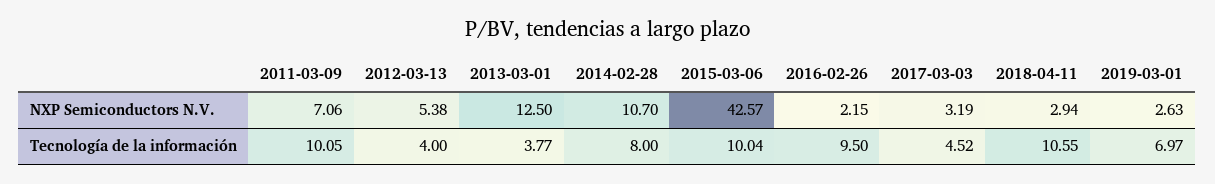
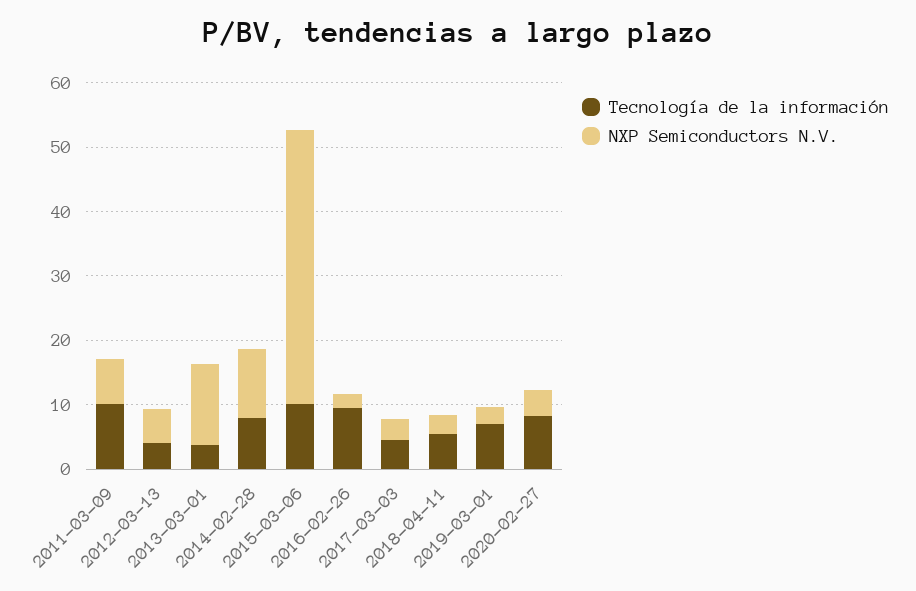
Tecnología de la información, 2018-04-11: 10.55 -> 6
Tecnología de la información, 2020-02-27: none -> 8
NXP Semiconductors N.V., 2020-02-27: none -> 4

